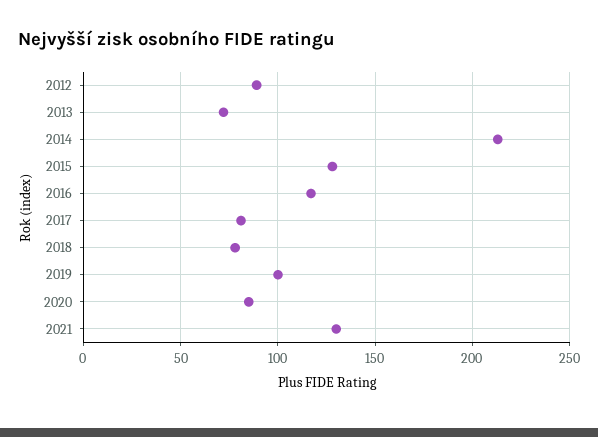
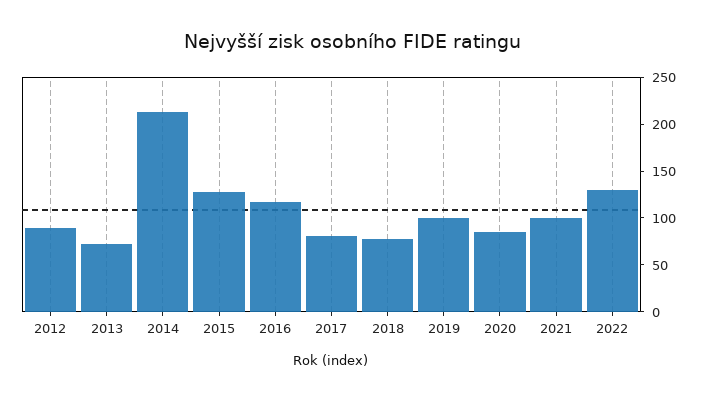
2021: 130 -> 100
2022: none -> 130

